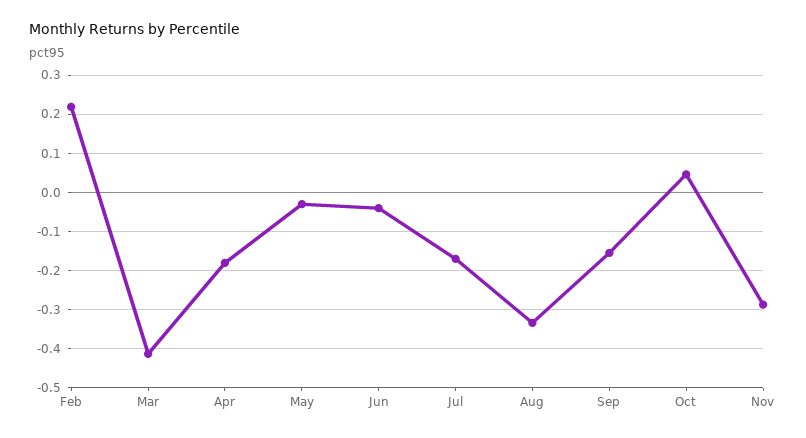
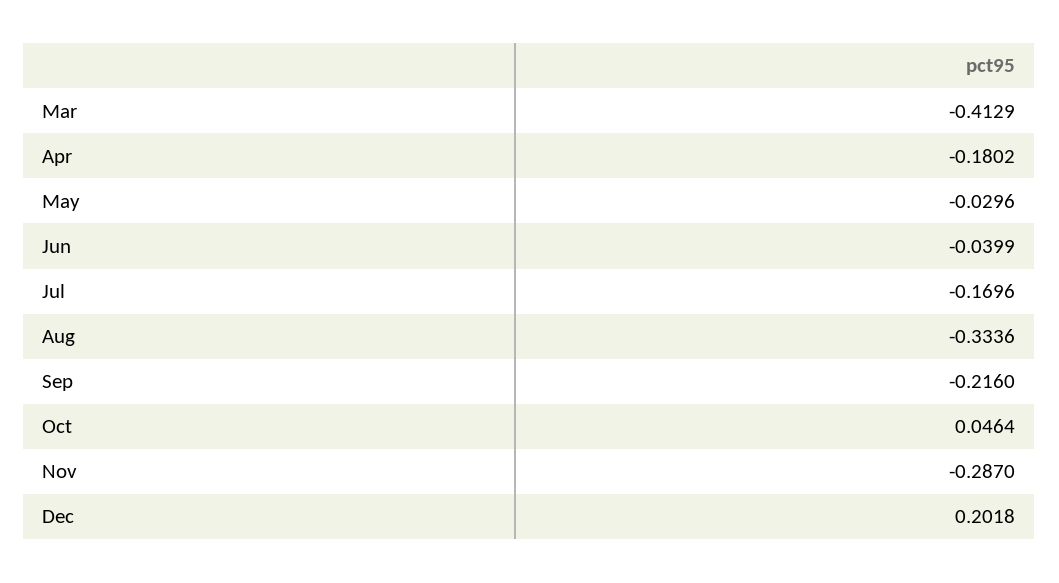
Feb: 0.22 -> none
Sep: -0.16 -> -0.216
Dec: none -> 0.2018

